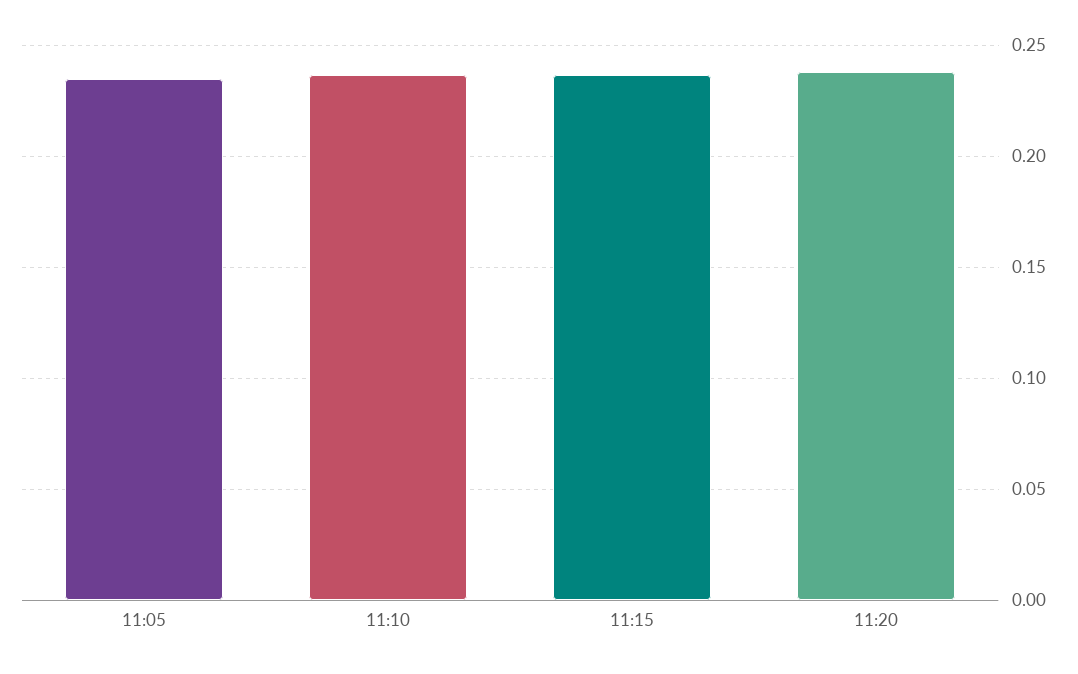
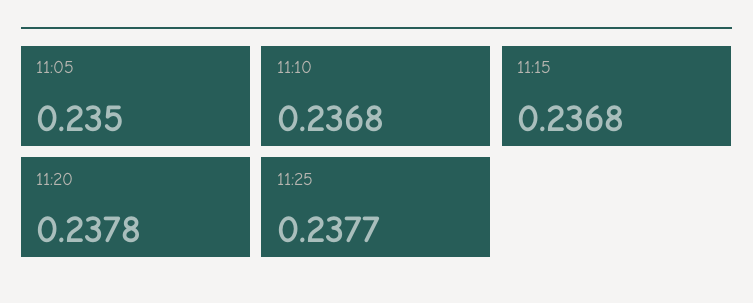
11:25: none -> 0.2377

